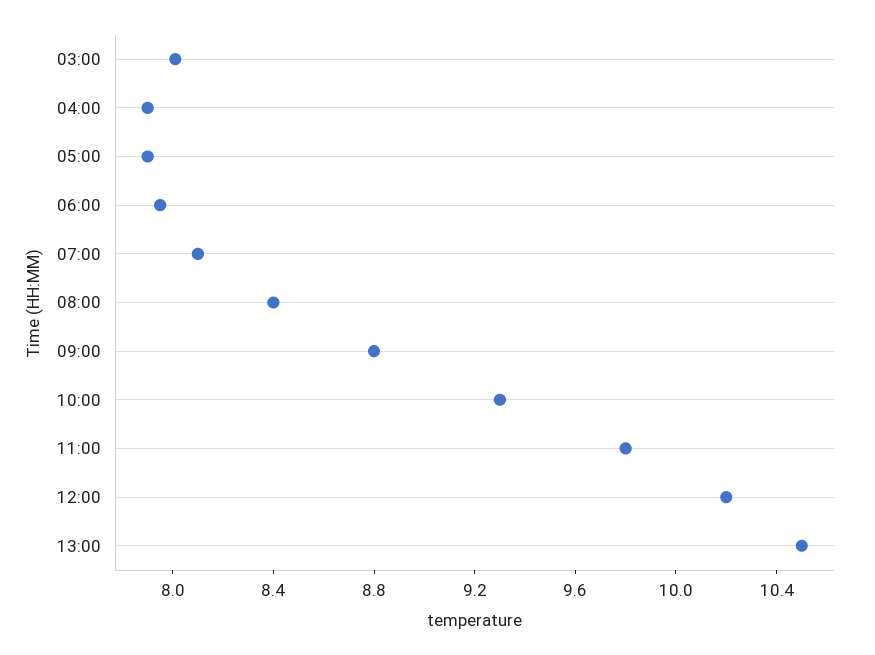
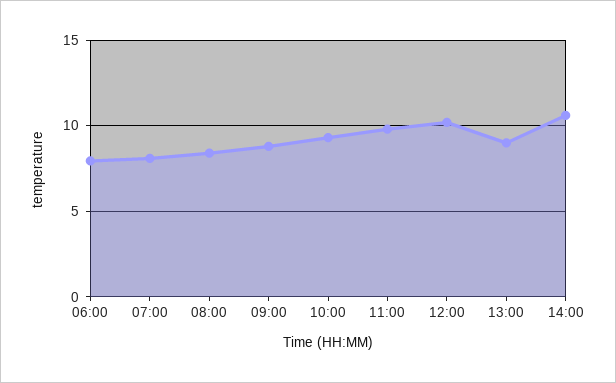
03:00: 8 -> none
04:00: 7.9 -> none
05:00: 7.9 -> none
13:00: 10.5 -> 9
14:00: none -> 10.5

